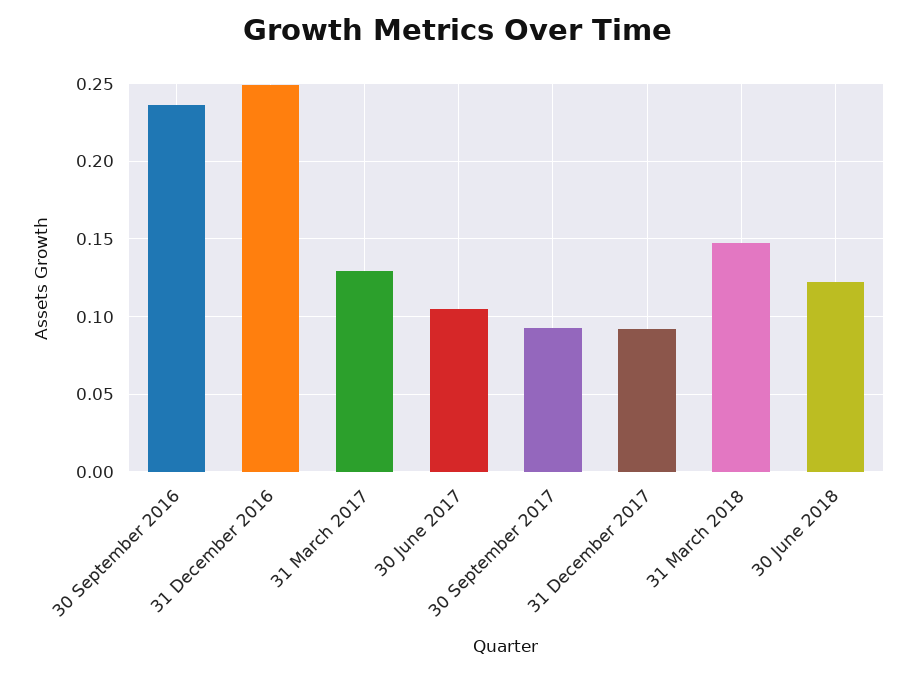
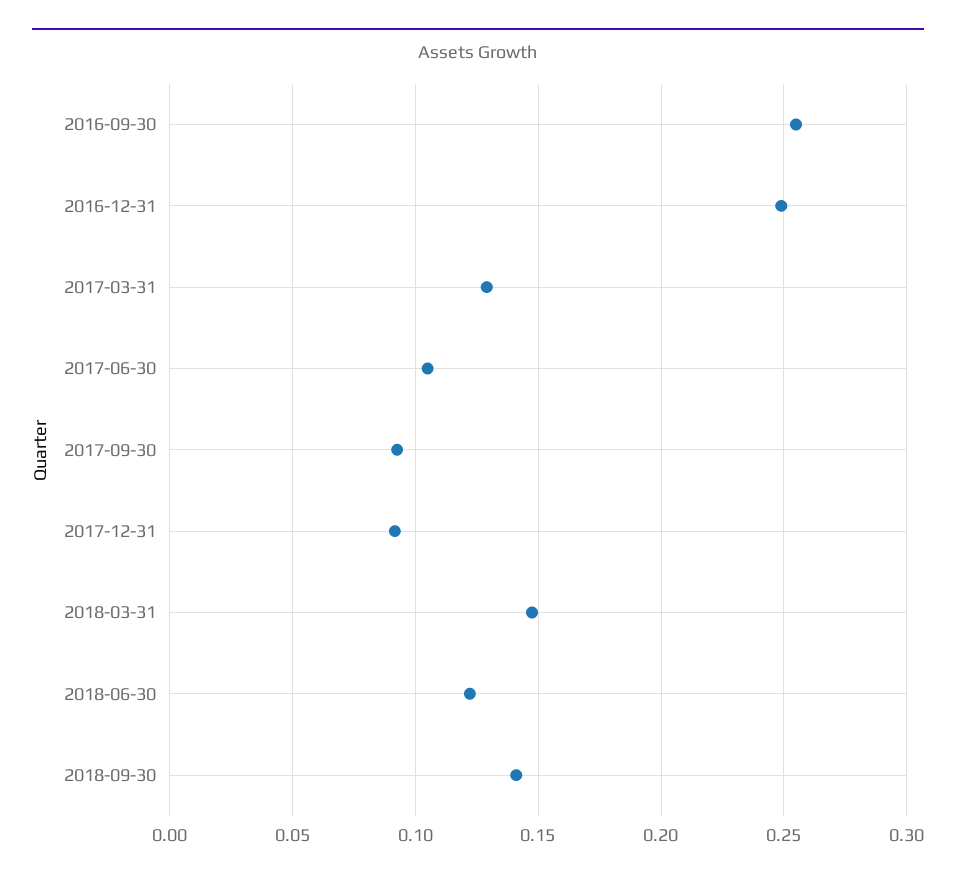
30 September 2016: 0.235 -> 0.255
2018-09-30: none -> 0.14

